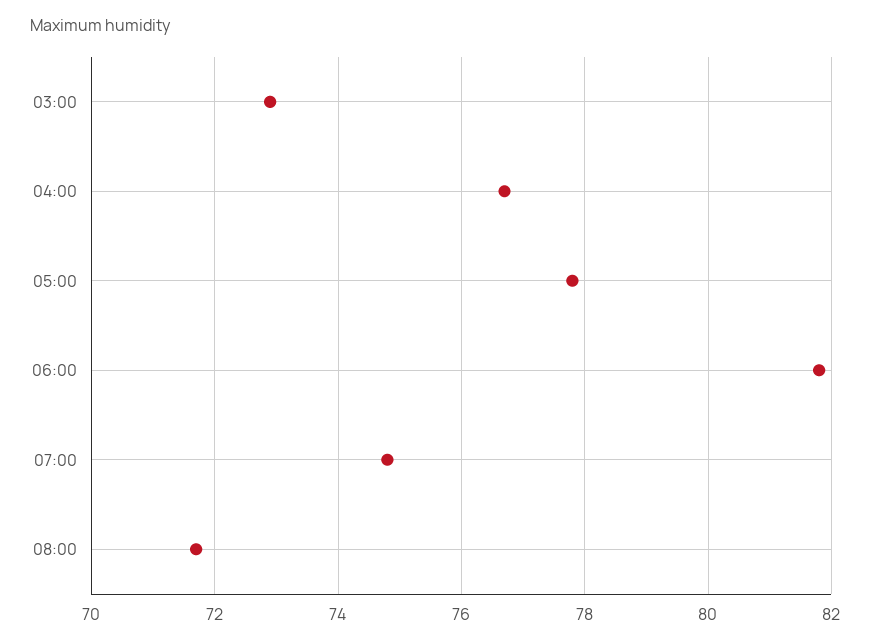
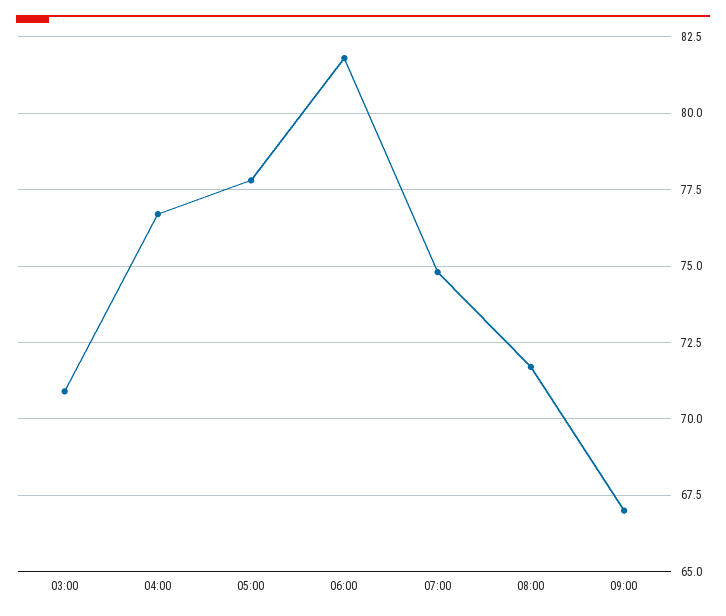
03:00: 73 -> 71
09:00: none -> 67

